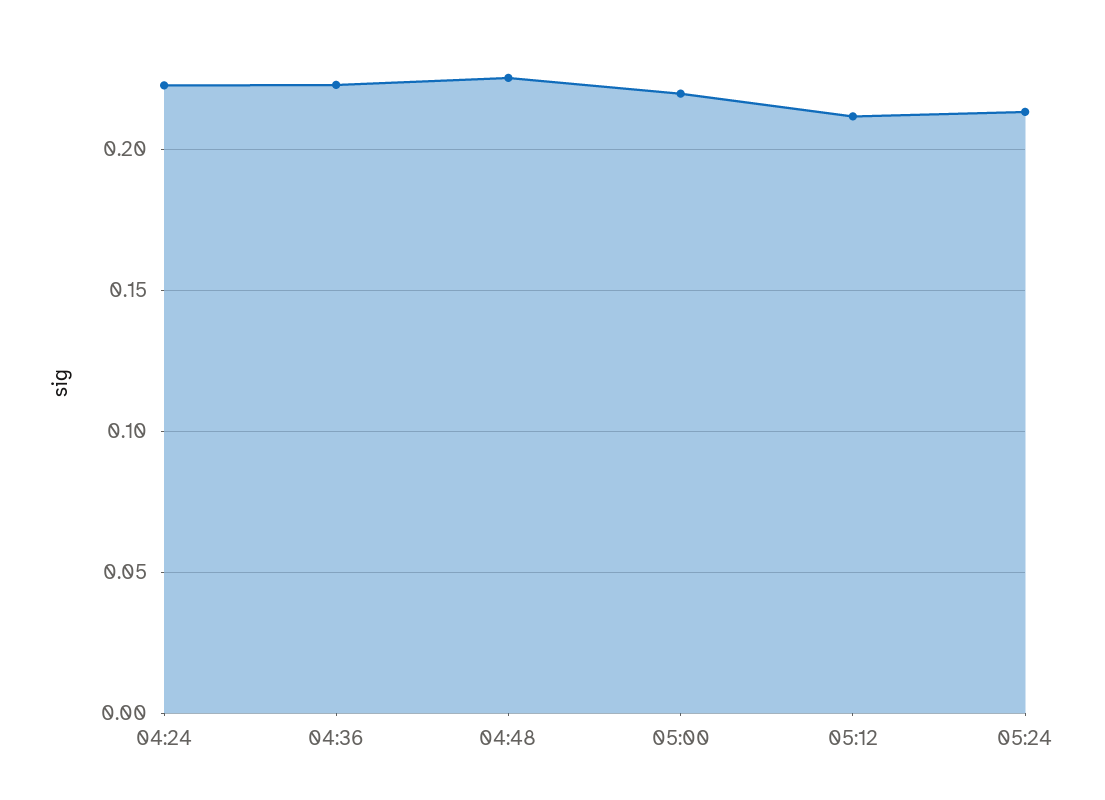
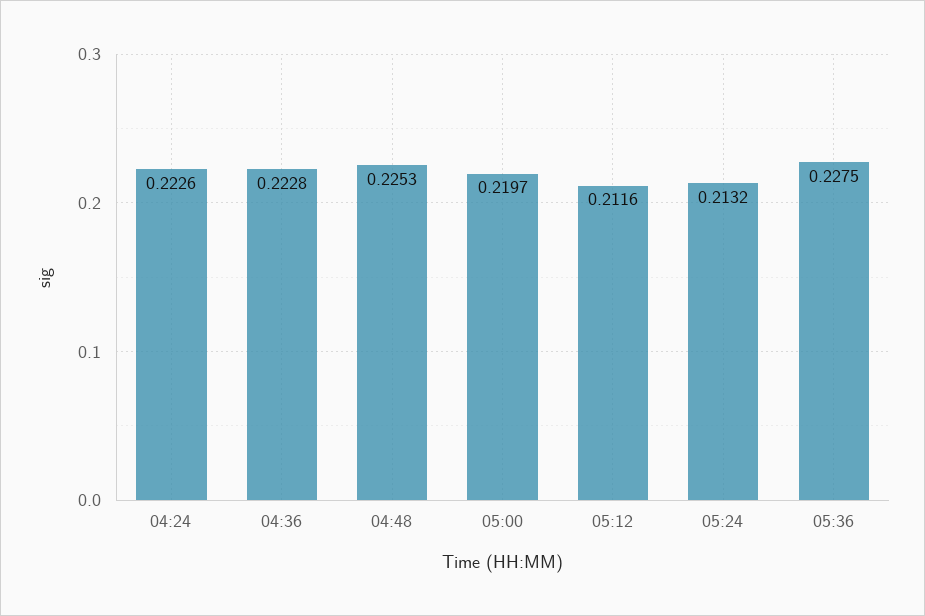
05:36: none -> 0.2275

